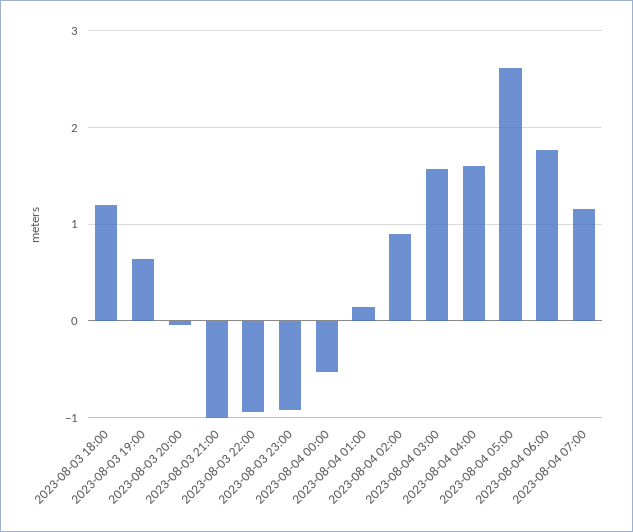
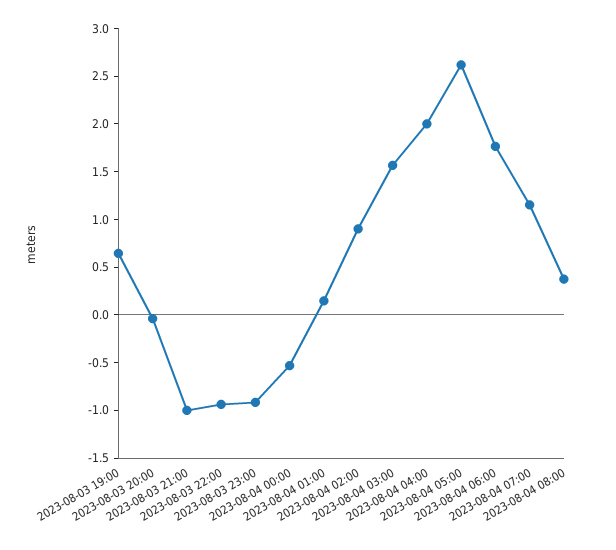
2023-08-03 18:00: 1.2 -> none
2023-08-04 04:00: 1.6 -> 2
2023-08-04 08:00: none -> 0.4

